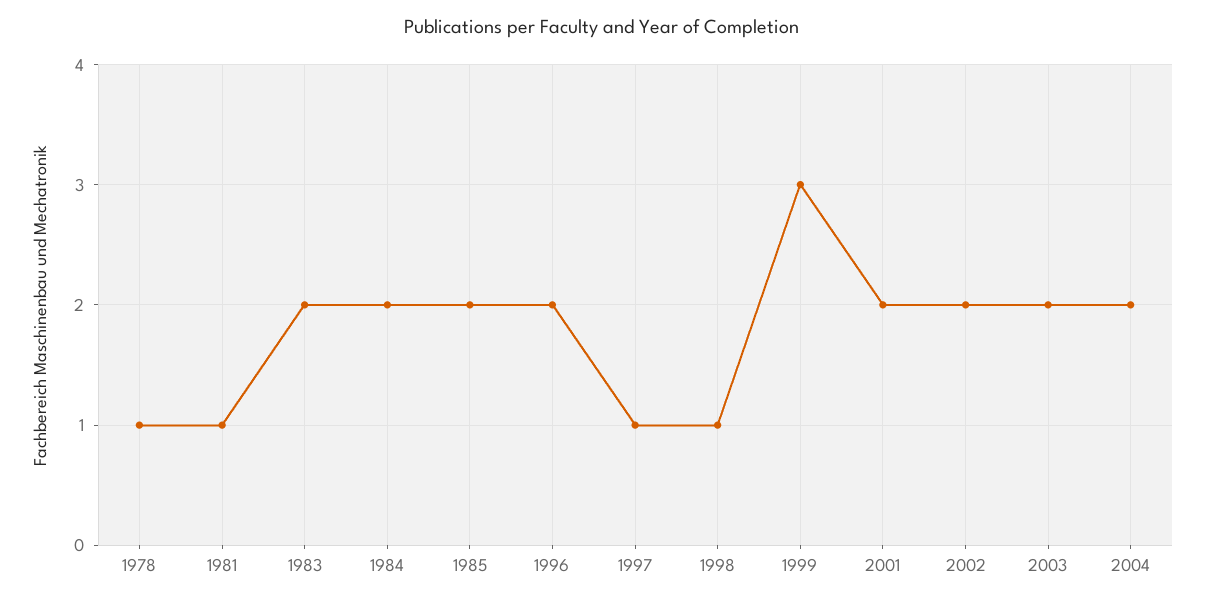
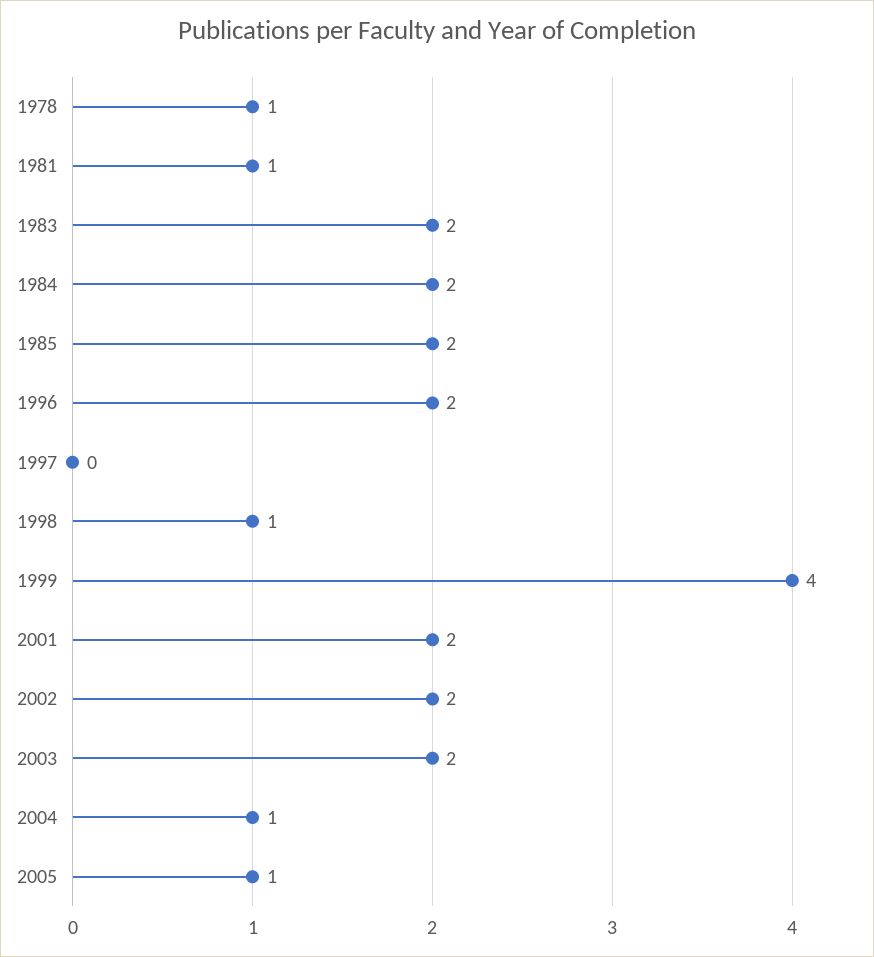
1997: 1 -> 0
1999: 3 -> 4
2004: 2 -> 1
2005: none -> 1

